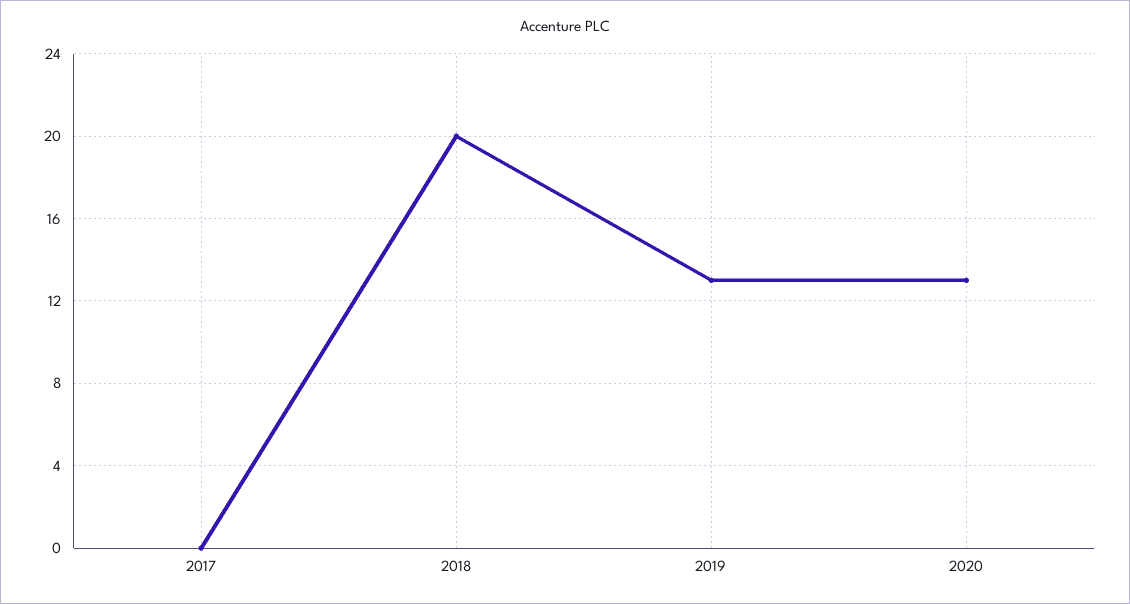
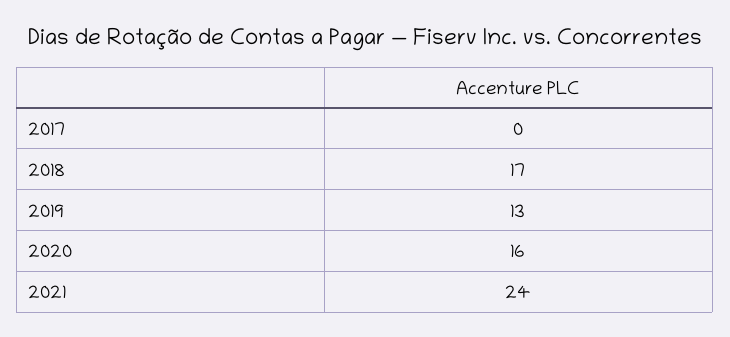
2018: 20 -> 17
2020: 13 -> 16
2021: none -> 24

